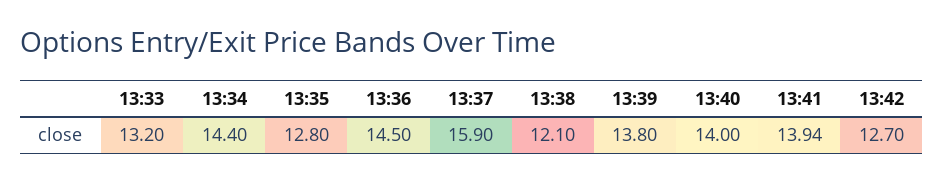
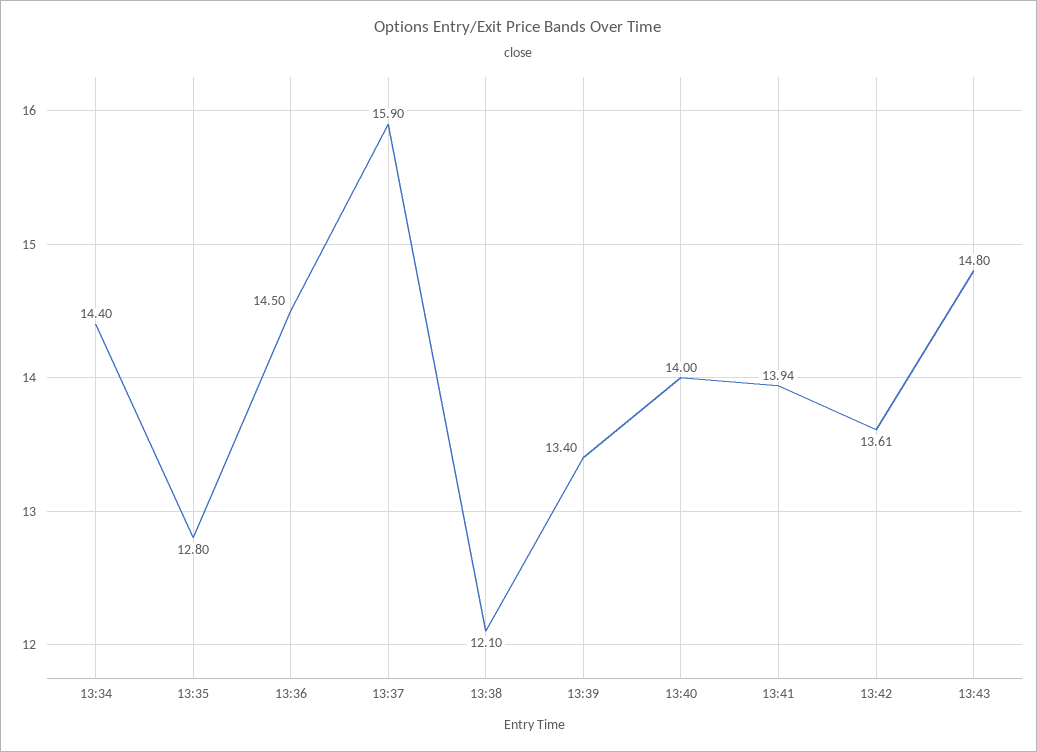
13:33: 13.2 -> none
13:39: 13.8 -> 13.4
13:42: 12.7 -> 13.61
13:43: none -> 14.8

